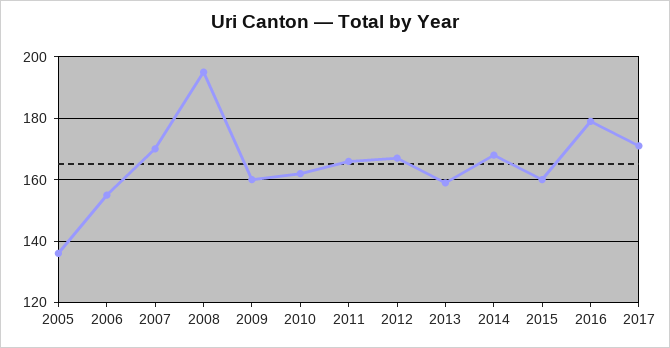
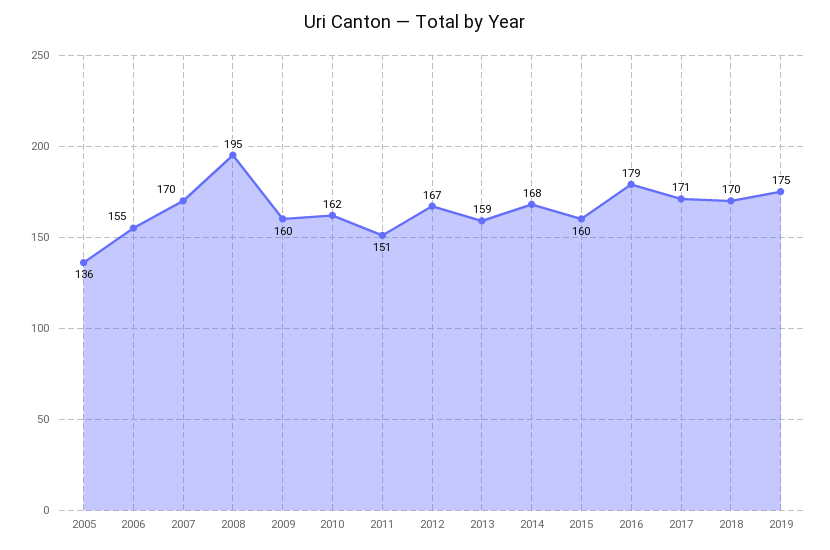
2011: 165 -> 151
2018: none -> 170
2019: none -> 175

